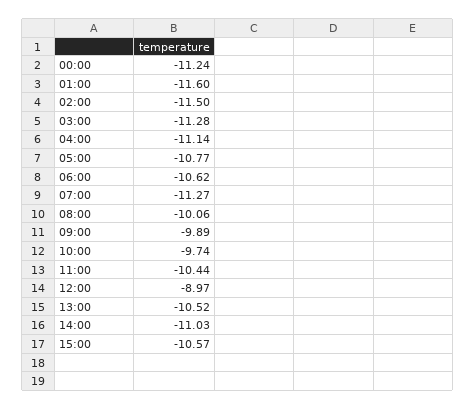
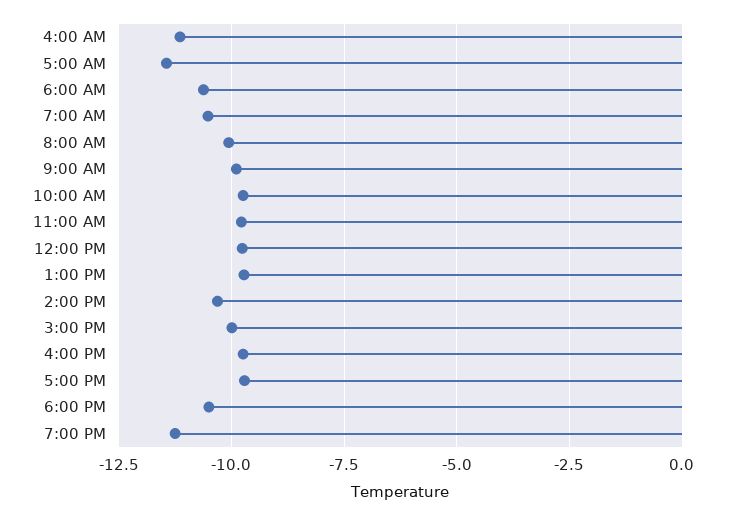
00:00: -11.24 -> none
01:00: -11.6 -> none
02:00: -11.5 -> none
03:00: -11.28 -> none
05:00: -10.77 -> -11.5
07:00: -11.27 -> -10.5
11:00: -10.44 -> -9.75
12:00: -8.97 -> -9.75
13:00: -10.52 -> -9.75
14:00: -11.03 -> -10.25
15:00: -10.57 -> -10
4:00 PM: none -> -9.75
5:00 PM: none -> -9.75
6:00 PM: none -> -10.5
7:00 PM: none -> -11.25

